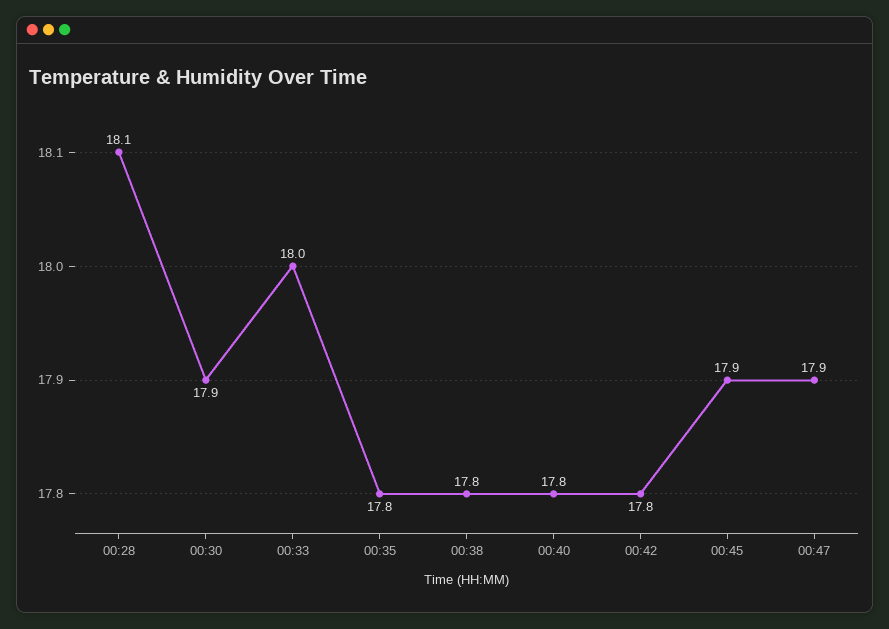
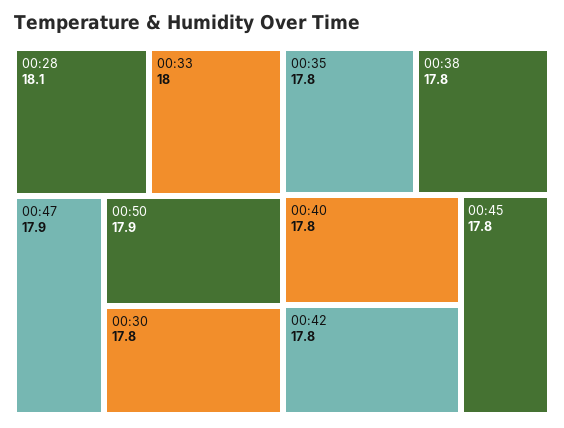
00:30: 17.9 -> 17.8
00:45: 17.9 -> 17.8
00:50: none -> 17.9

